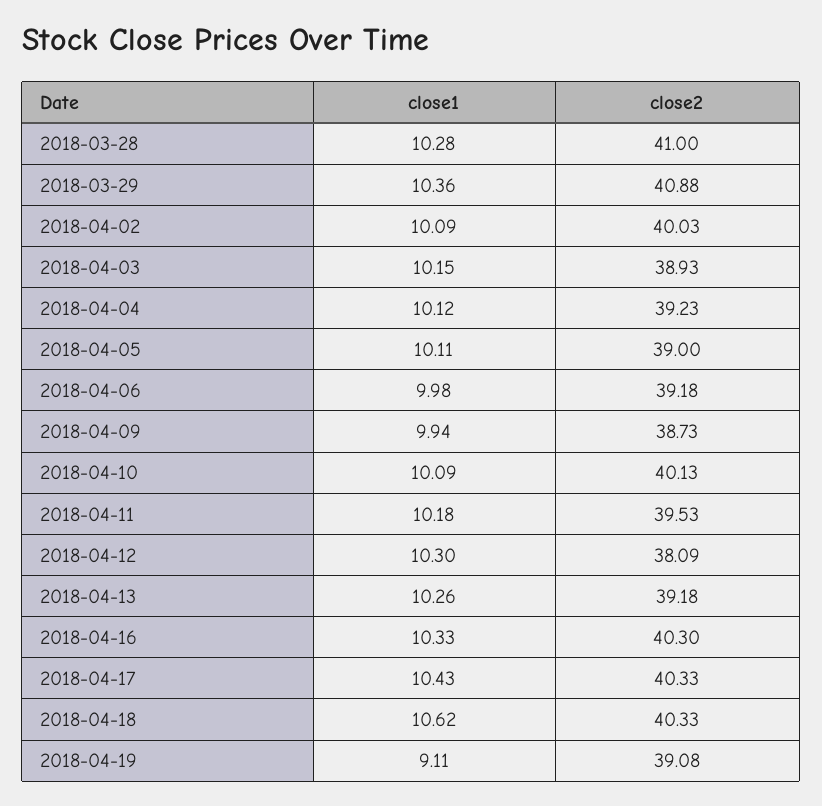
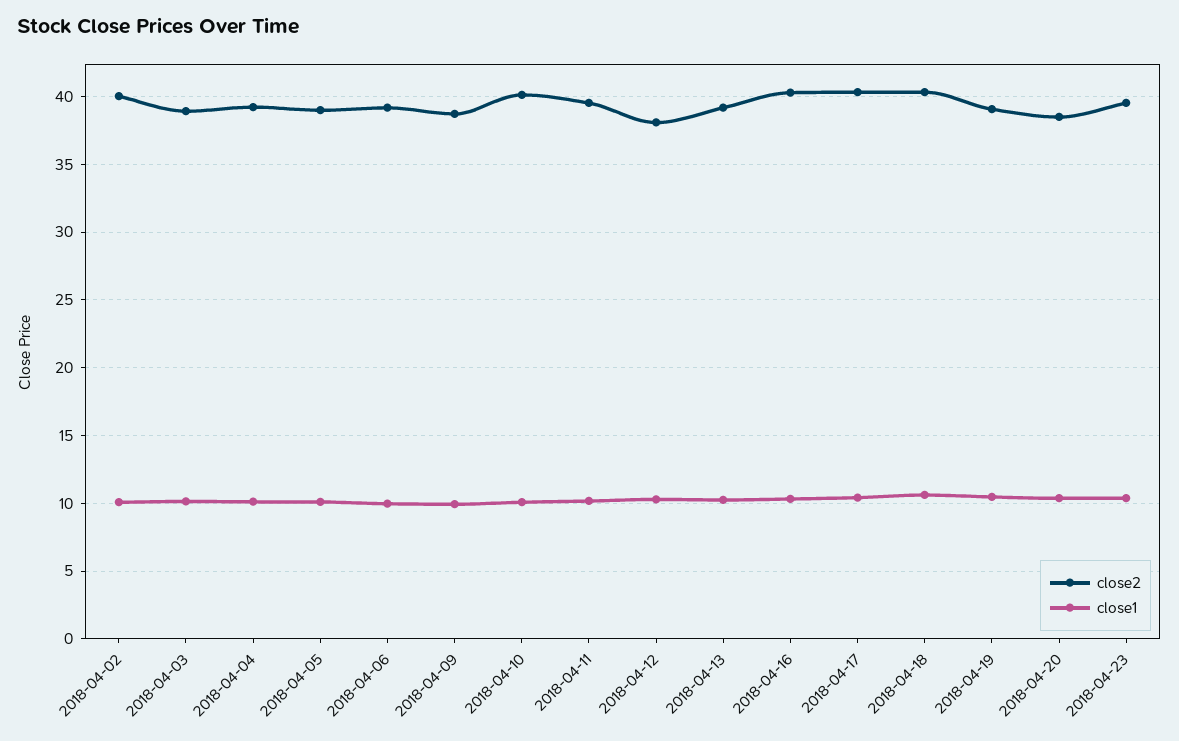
close1, 2018-03-28: 10.28 -> none
close2, 2018-03-28: 41 -> none
close1, 2018-03-29: 10.36 -> none
close2, 2018-03-29: 40.88 -> none
close1, 2018-04-19: 9.11 -> 10.5
close2, 2018-04-20: none -> 38.5
close1, 2018-04-20: none -> 10.5
close2, 2018-04-23: none -> 39.5
close1, 2018-04-23: none -> 10.5

